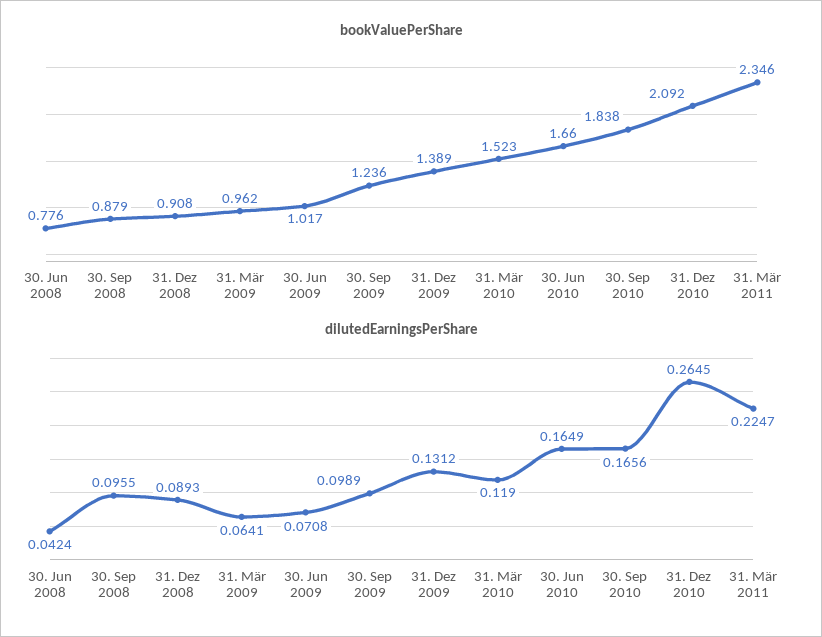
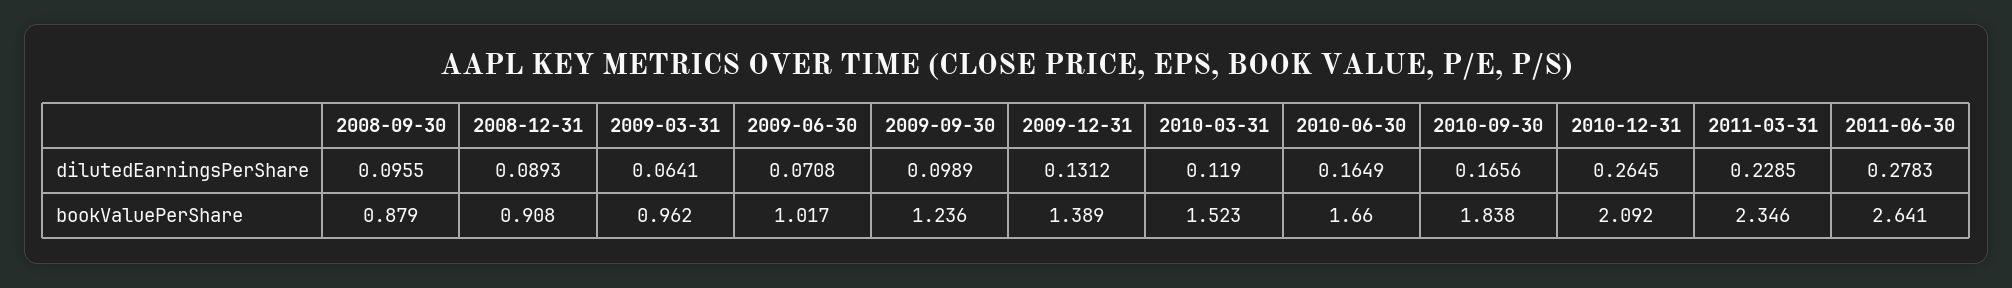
bookValuePerShare, 30. Jun 2008: 0.776 -> none
dilutedEarningsPerShare, 30. Jun 2008: 0.0424 -> none
dilutedEarningsPerShare, 31. Mär 2011: 0.2247 -> 0.2285
dilutedEarningsPerShare, 2011-06-30: none -> 0.2783
bookValuePerShare, 2011-06-30: none -> 2.641

